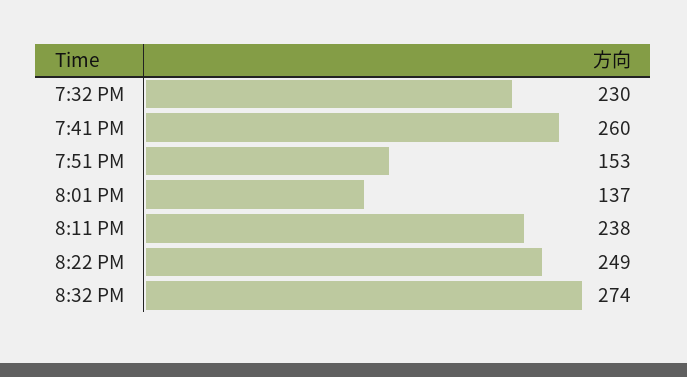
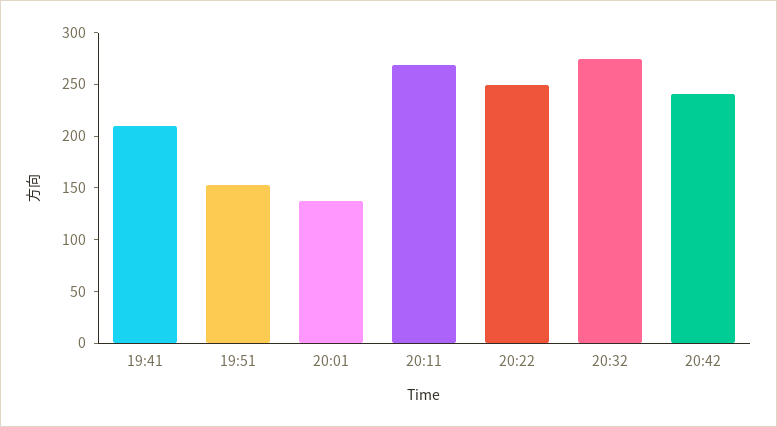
7:32 PM: 230 -> none
7:41 PM: 260 -> 210
8:11 PM: 238 -> 270
20:42: none -> 240

